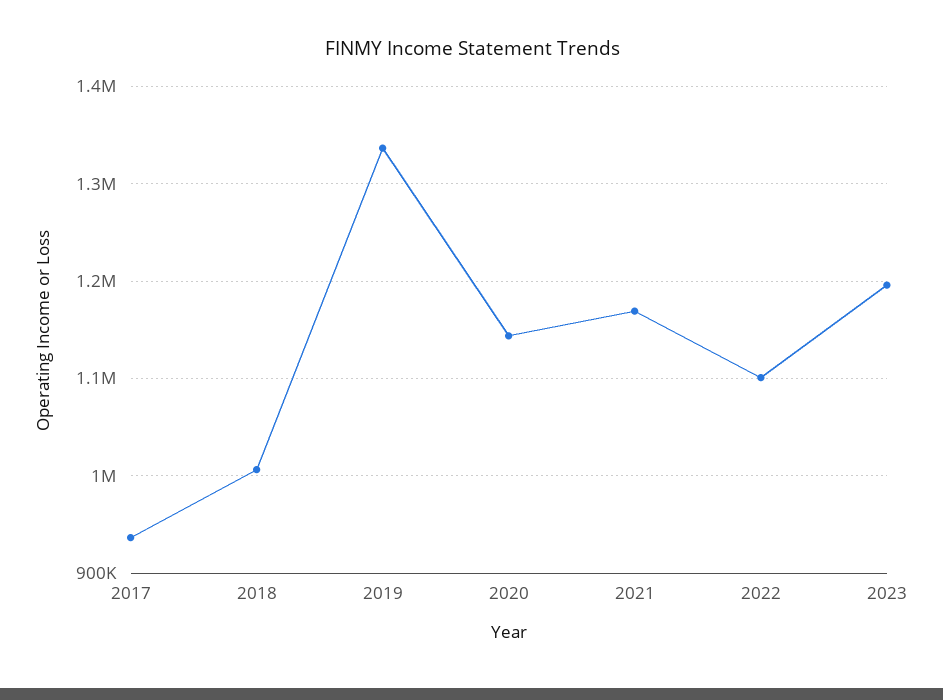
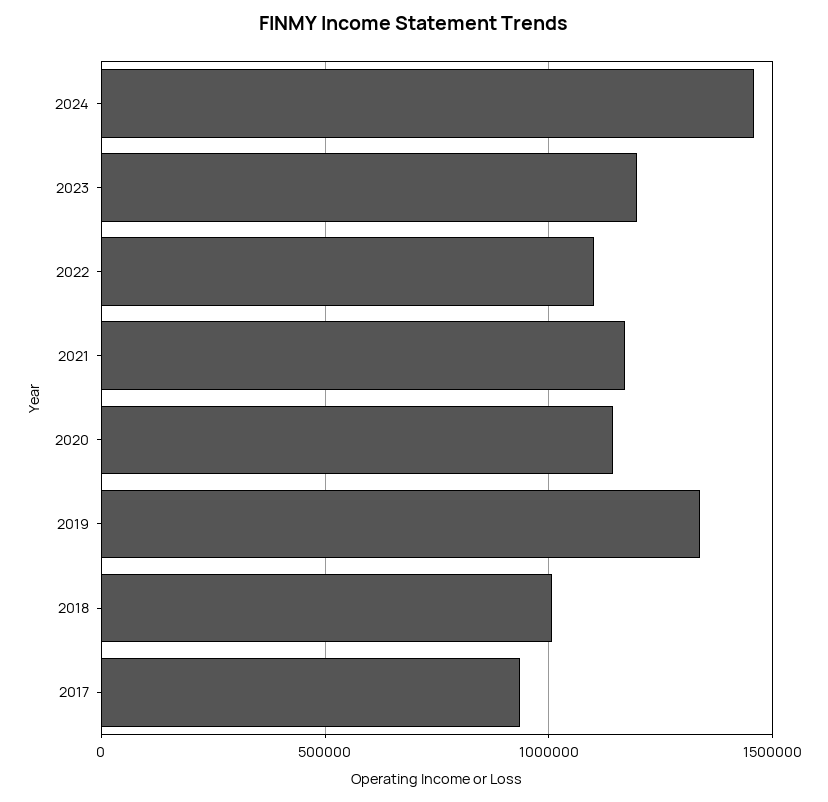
2024: none -> 1450000

